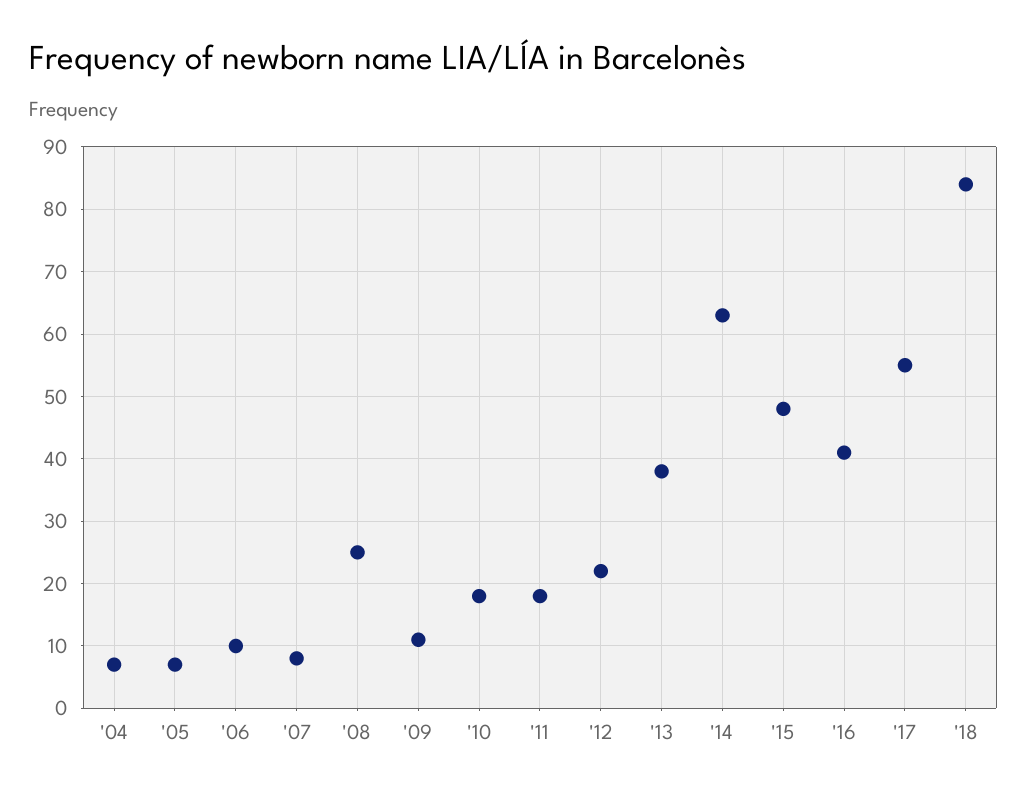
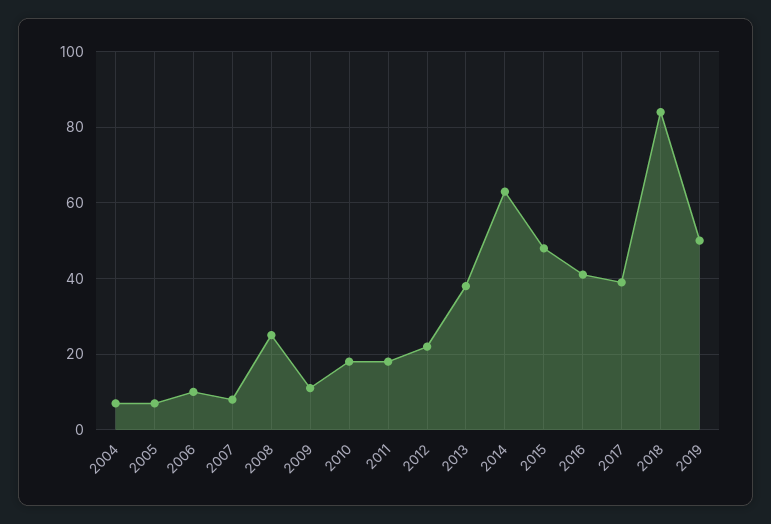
'17: 55 -> 40
2019: none -> 50

